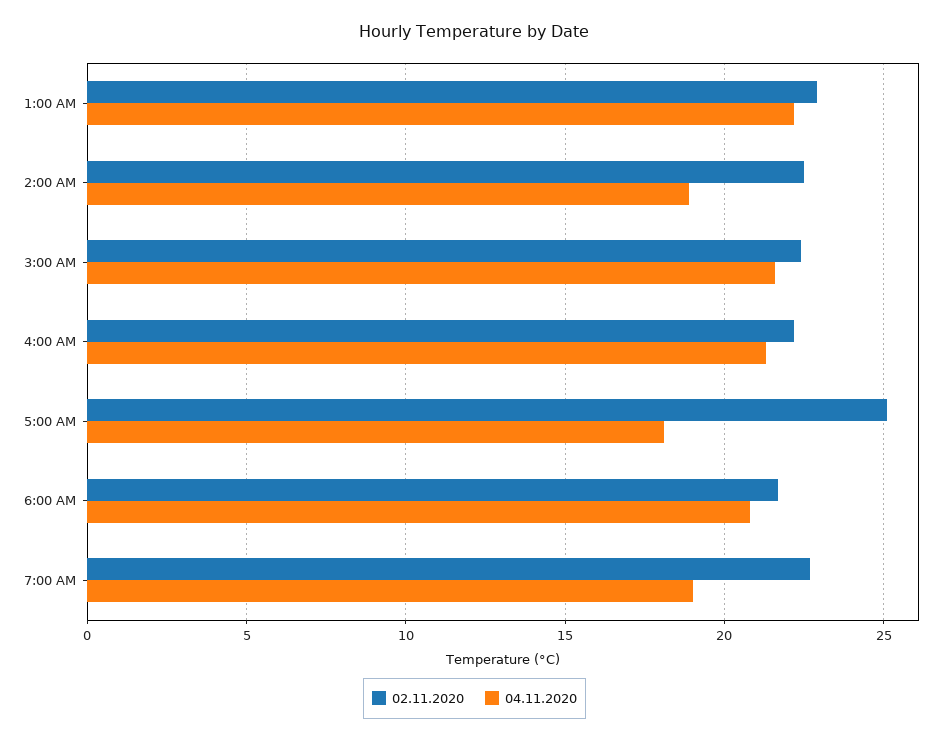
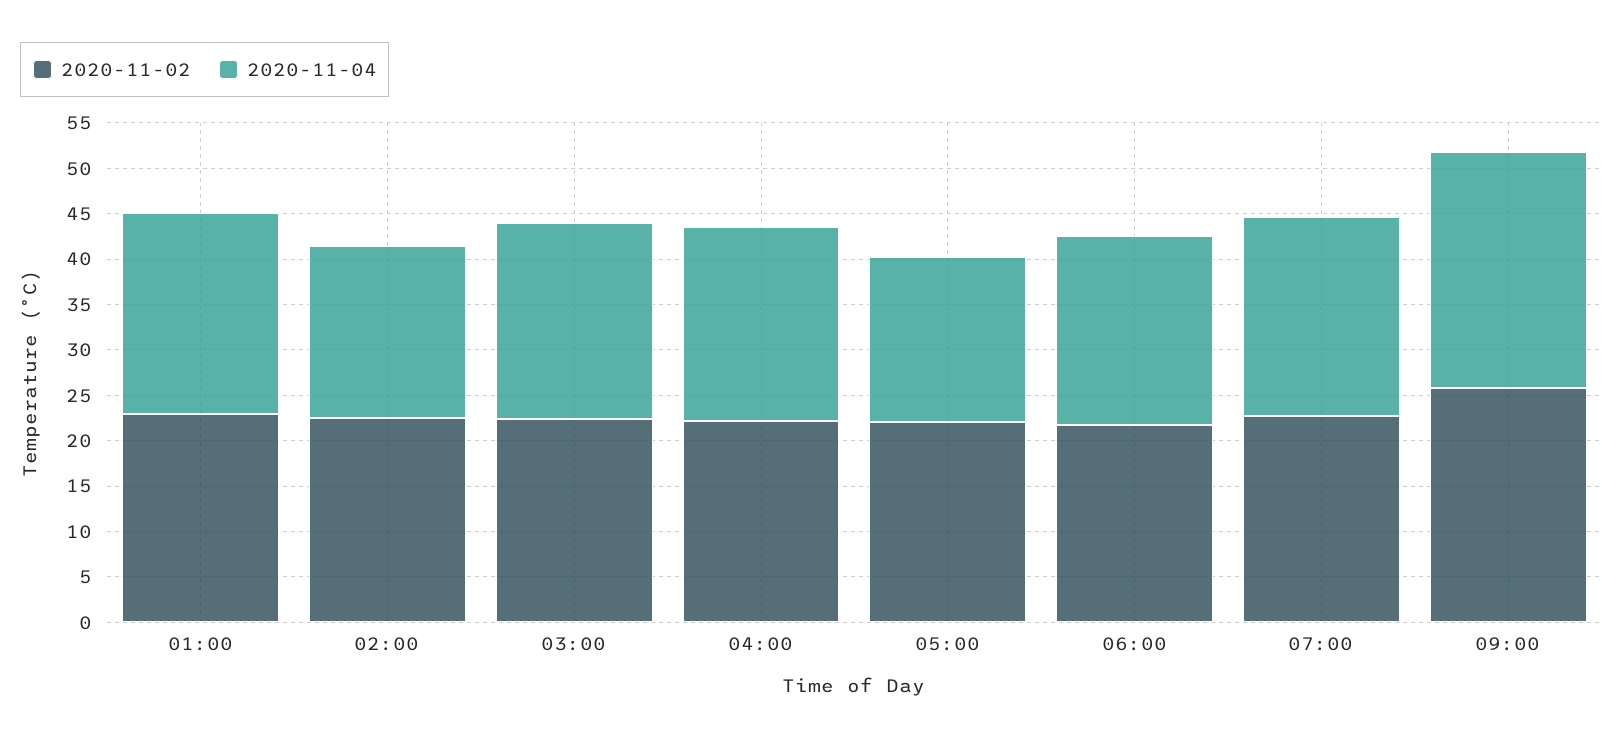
02.11.2020, 5:00 AM: 25 -> 22
04.11.2020, 7:00 AM: 19 -> 22
02.11.2020, 09:00: none -> 26
04.11.2020, 09:00: none -> 26

